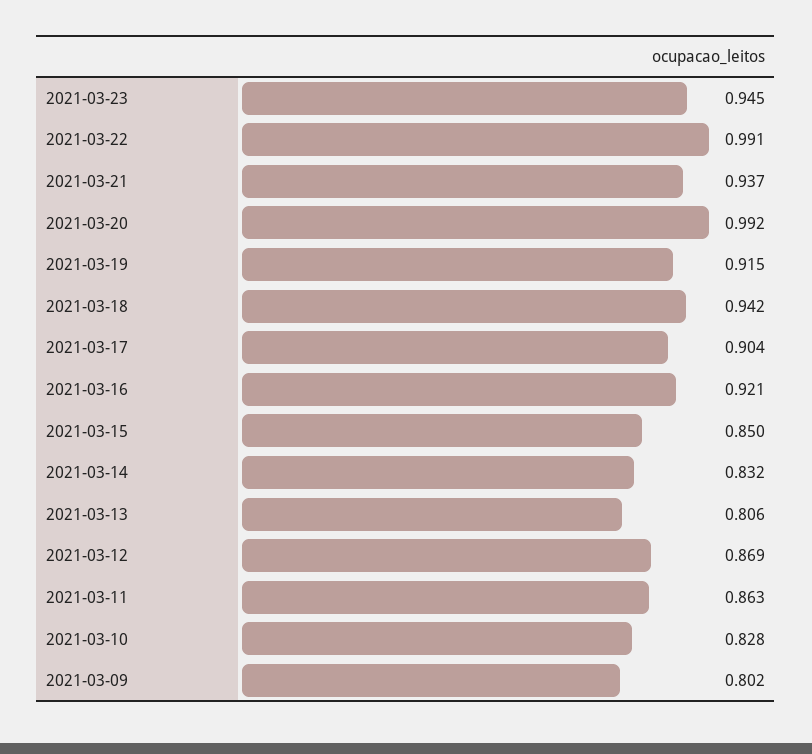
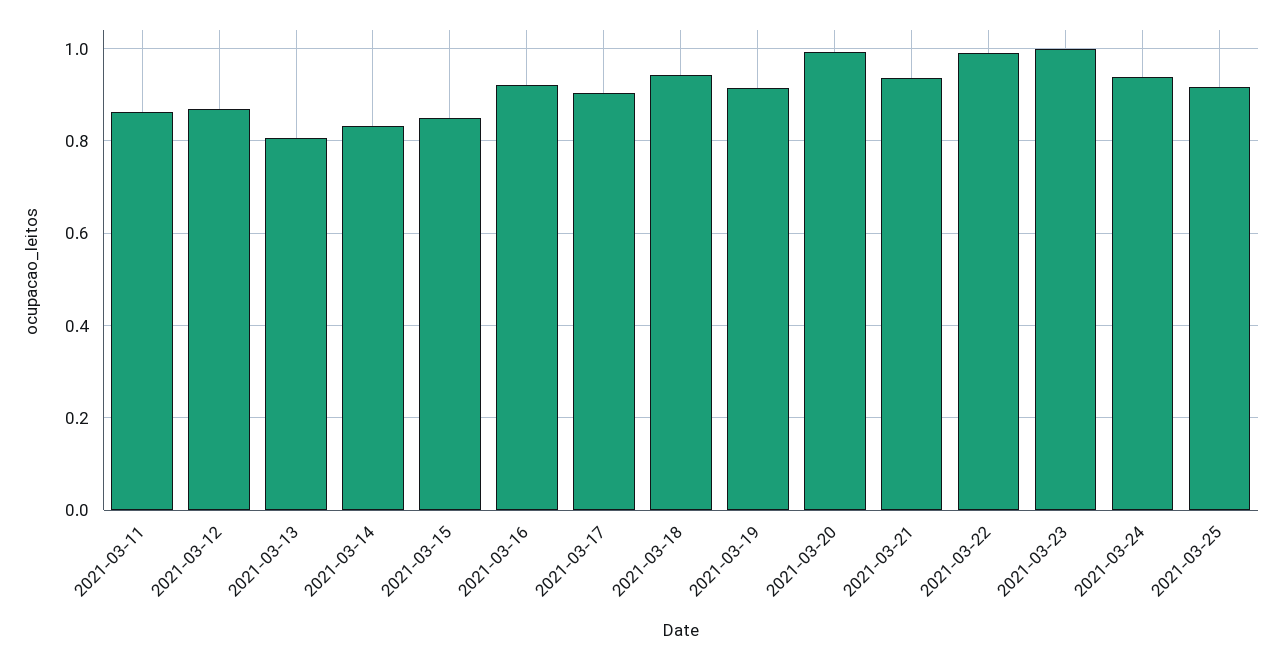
2021-03-23: 0.945 -> 1
2021-03-10: 0.828 -> none
2021-03-09: 0.802 -> none
2021-03-24: none -> 0.94
2021-03-25: none -> 0.92

